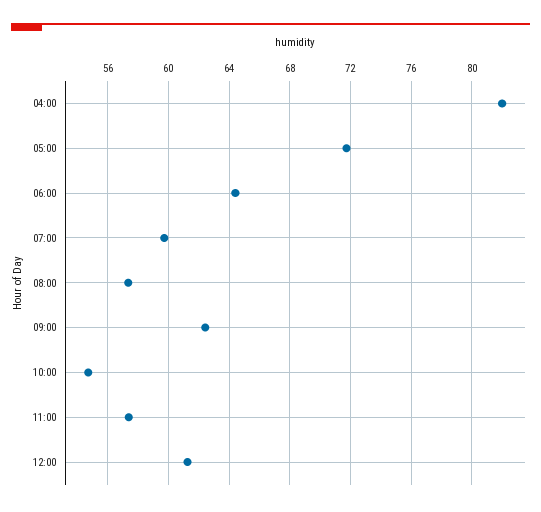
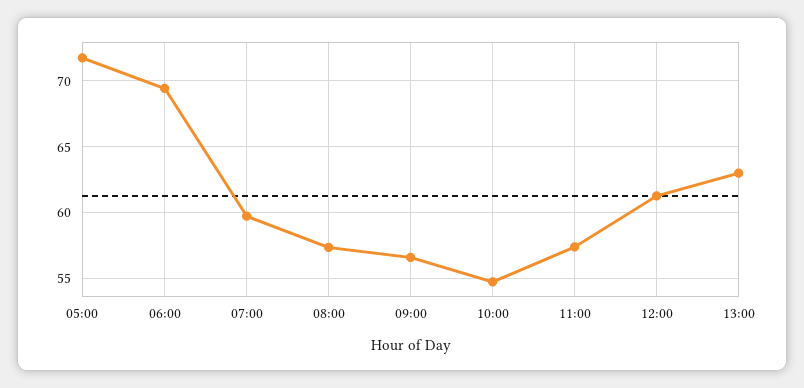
04:00: 82 -> none
06:00: 64.5 -> 69.5
09:00: 62.5 -> 56.5
13:00: none -> 63

